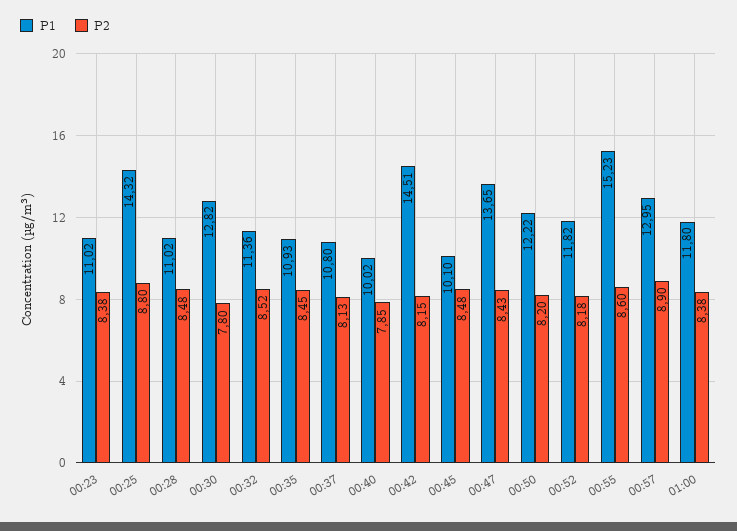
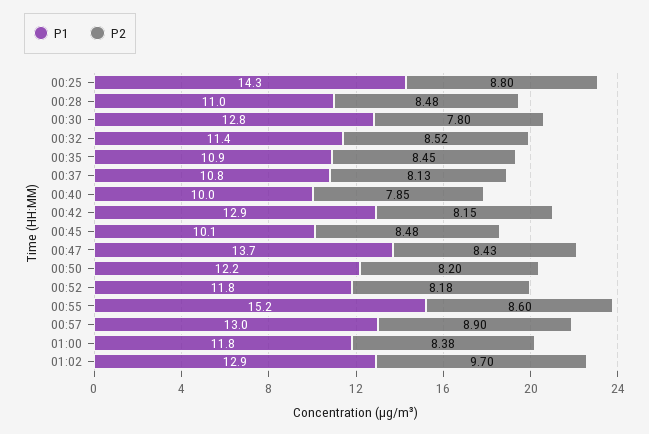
P1, 00:23: 11.02 -> none
P2, 00:23: 8.38 -> none
P1, 00:42: 14.51 -> 12.9
P1, 01:02: none -> 12.9
P2, 01:02: none -> 9.7

